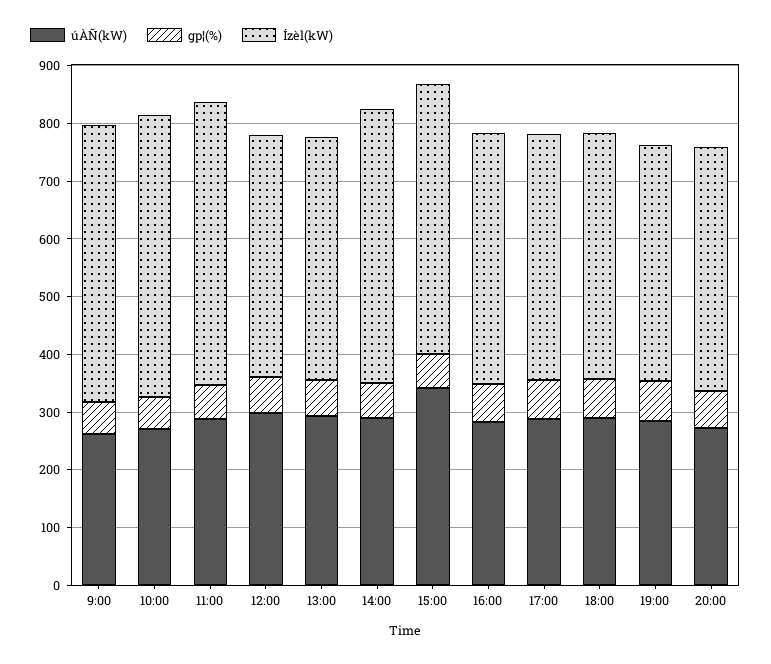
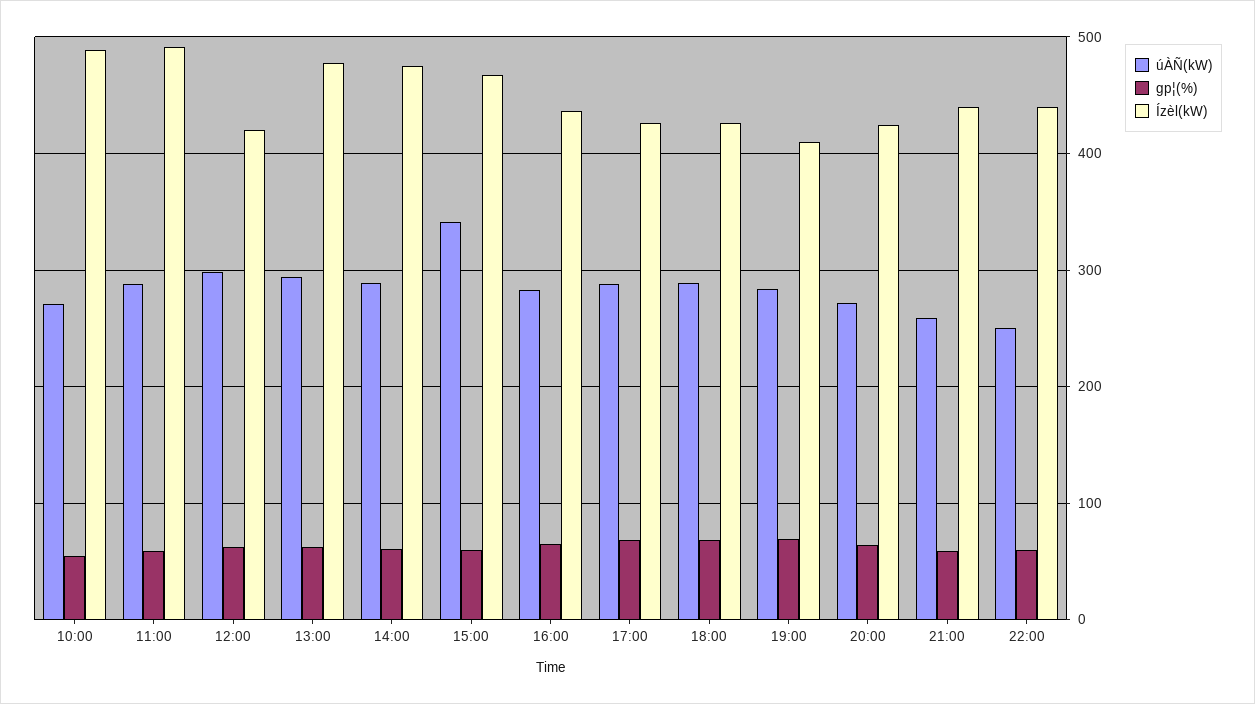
úÀÑ(kW), 9:00: 260 -> none
gp¦(%), 9:00: 60 -> none
Ízèl(kW), 9:00: 480 -> none
Ízèl(kW), 13:00: 420 -> 480
úÀÑ(kW), 21:00: none -> 260
gp¦(%), 21:00: none -> 60
Ízèl(kW), 21:00: none -> 440
úÀÑ(kW), 22:00: none -> 250
gp¦(%), 22:00: none -> 60
Ízèl(kW), 22:00: none -> 440

